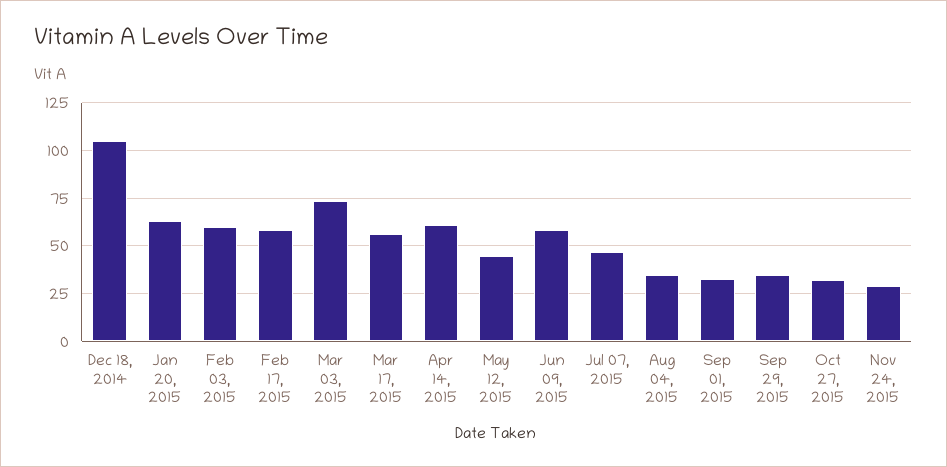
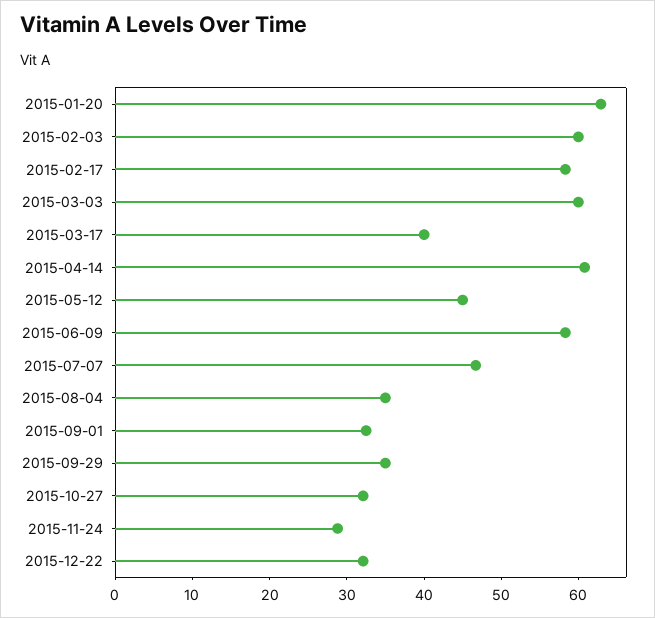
Dec 18, 2014: 105 -> none
Mar 03, 2015: 75 -> 60
Mar 17, 2015: 55 -> 40
2015-12-22: none -> 32

